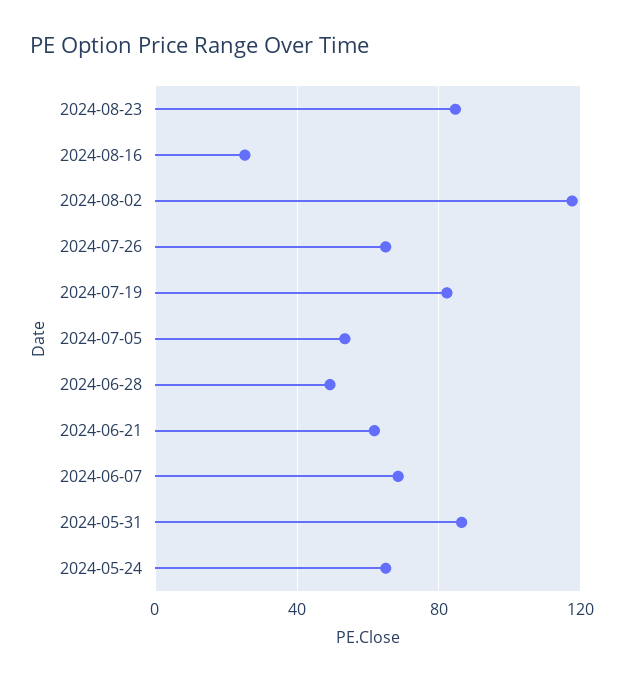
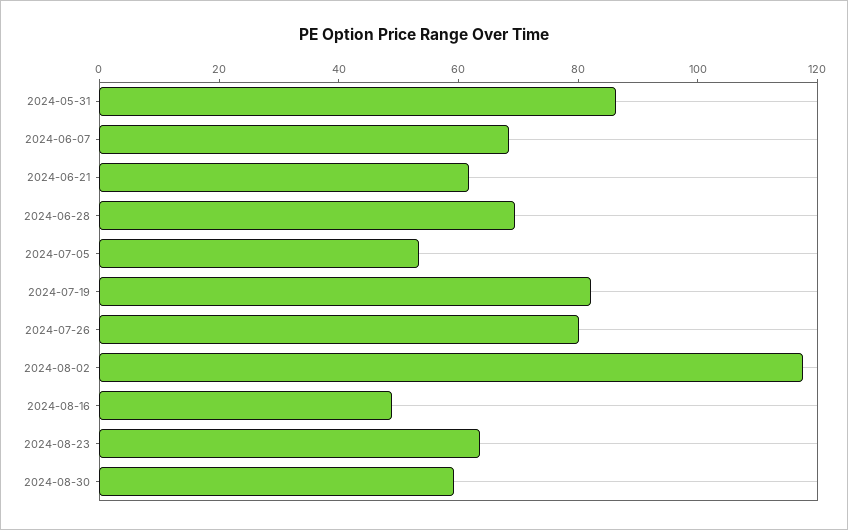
2024-08-23: 85 -> 65
2024-08-16: 25 -> 50
2024-07-26: 65 -> 80
2024-06-28: 50 -> 70
2024-05-24: 65 -> none
2024-08-30: none -> 60

